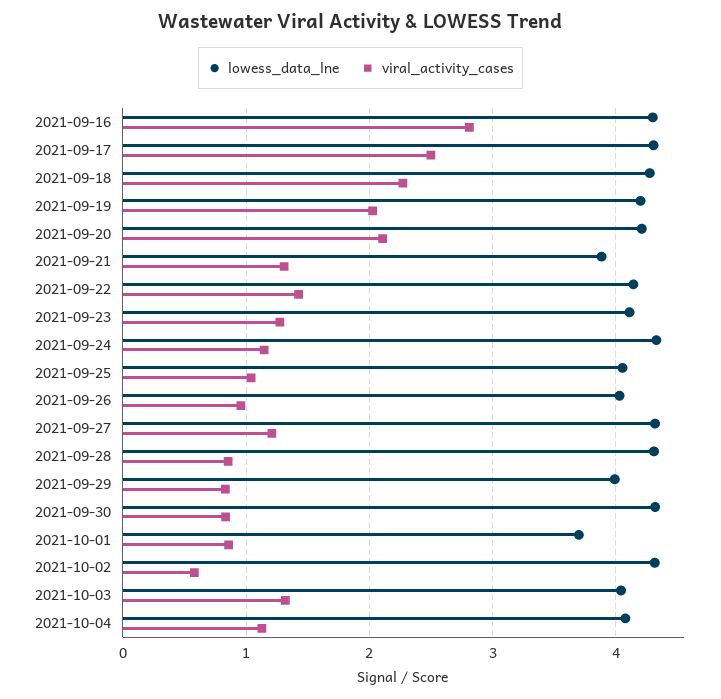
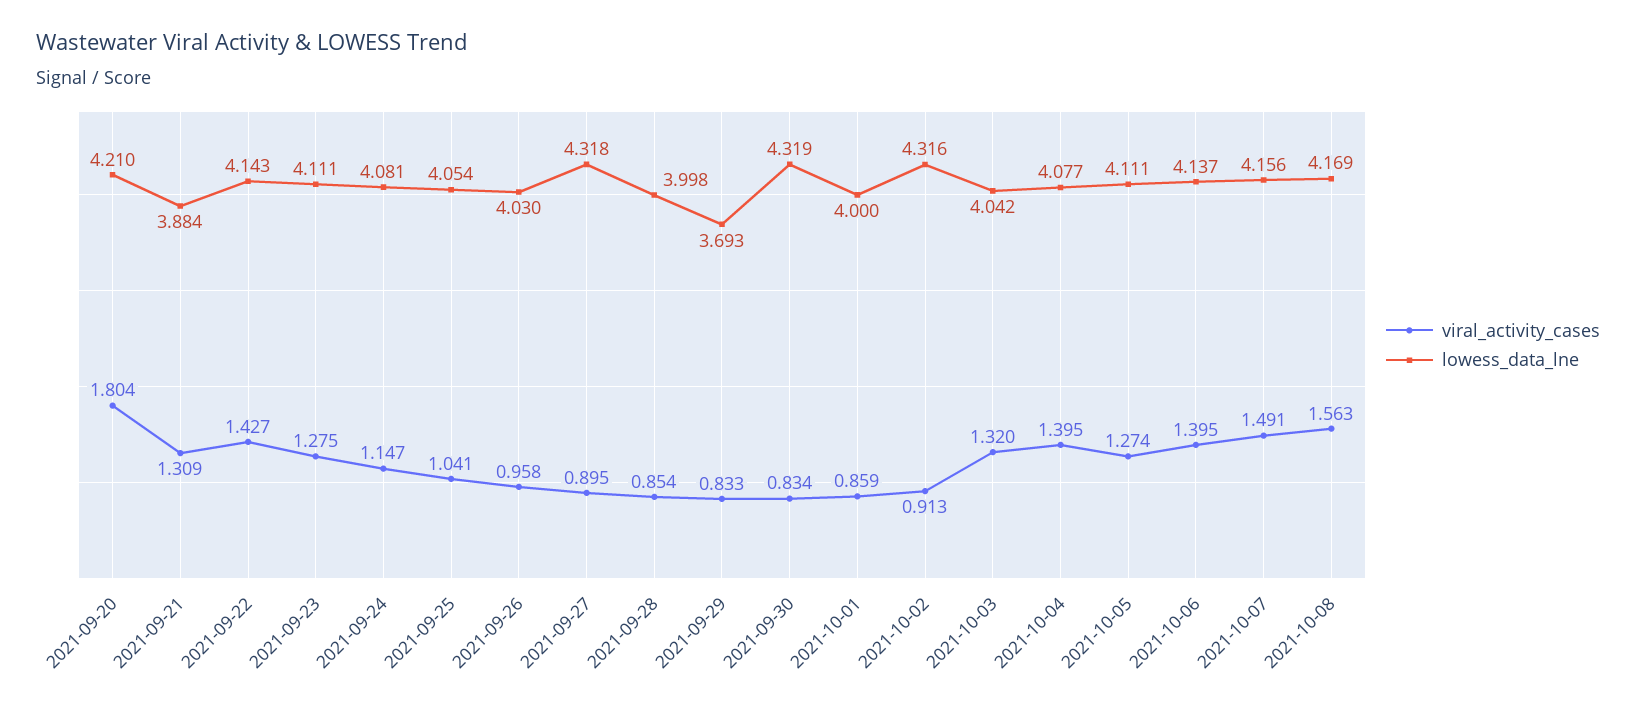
lowess_data_lne, 2021-09-16: 4.3 -> none
viral_activity_cases, 2021-09-16: 2.8 -> none
lowess_data_lne, 2021-09-17: 4.3 -> none
viral_activity_cases, 2021-09-17: 2.5 -> none
lowess_data_lne, 2021-09-18: 4.3 -> none
viral_activity_cases, 2021-09-18: 2.3 -> none
lowess_data_lne, 2021-09-19: 4.2 -> none
viral_activity_cases, 2021-09-19: 2 -> none
viral_activity_cases, 2021-09-20: 2.1 -> 1.804
lowess_data_lne, 2021-09-24: 4.3 -> 4.081
viral_activity_cases, 2021-09-27: 1.2 -> 0.895
lowess_data_lne, 2021-09-28: 4.3 -> 3.998
lowess_data_lne, 2021-09-29: 4 -> 3.693
lowess_data_lne, 2021-10-01: 3.7 -> 4
viral_activity_cases, 2021-10-02: 0.6 -> 0.913
viral_activity_cases, 2021-10-04: 1.1 -> 1.395
viral_activity_cases, 2021-10-05: none -> 1.274
lowess_data_lne, 2021-10-05: none -> 4.111
viral_activity_cases, 2021-10-06: none -> 1.395
lowess_data_lne, 2021-10-06: none -> 4.137
viral_activity_cases, 2021-10-07: none -> 1.491
lowess_data_lne, 2021-10-07: none -> 4.156
viral_activity_cases, 2021-10-08: none -> 1.563
lowess_data_lne, 2021-10-08: none -> 4.169

